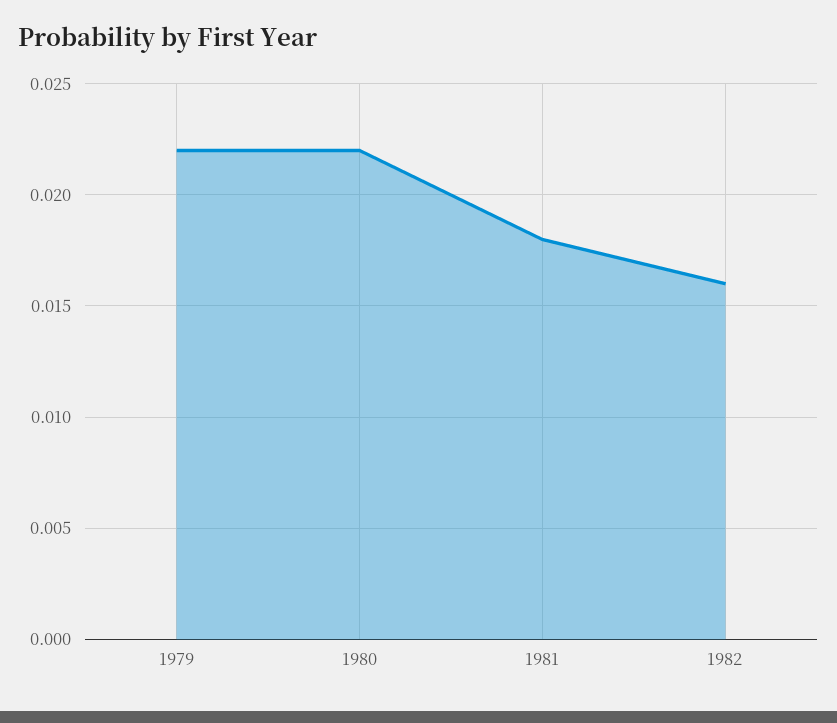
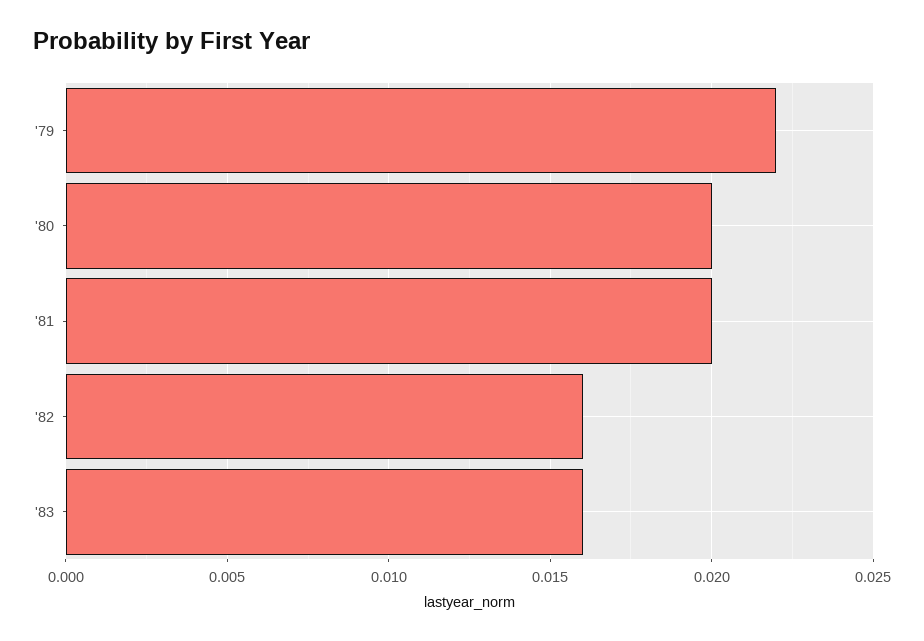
1980: 0.022 -> 0.02
1981: 0.018 -> 0.02
'83: none -> 0.016

